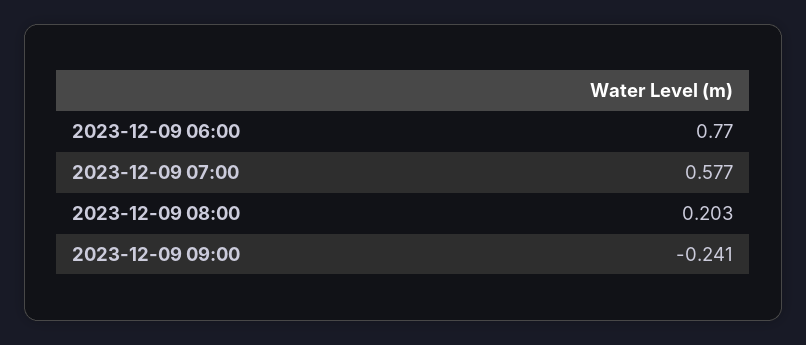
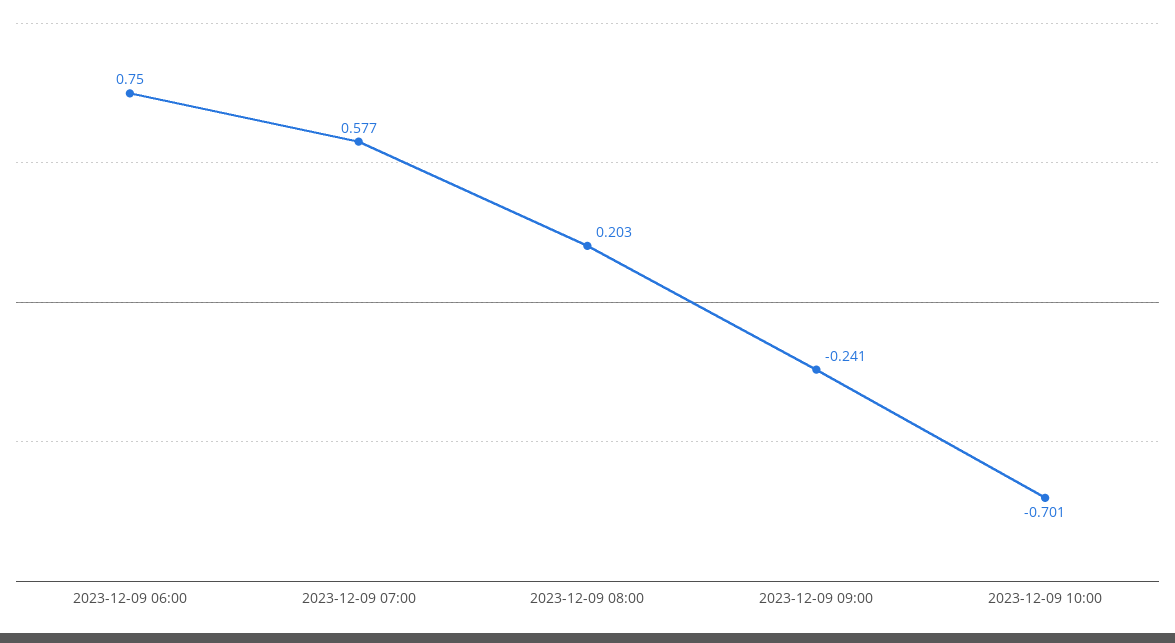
2023-12-09 06:00: 0.77 -> 0.75
2023-12-09 10:00: none -> -0.701

